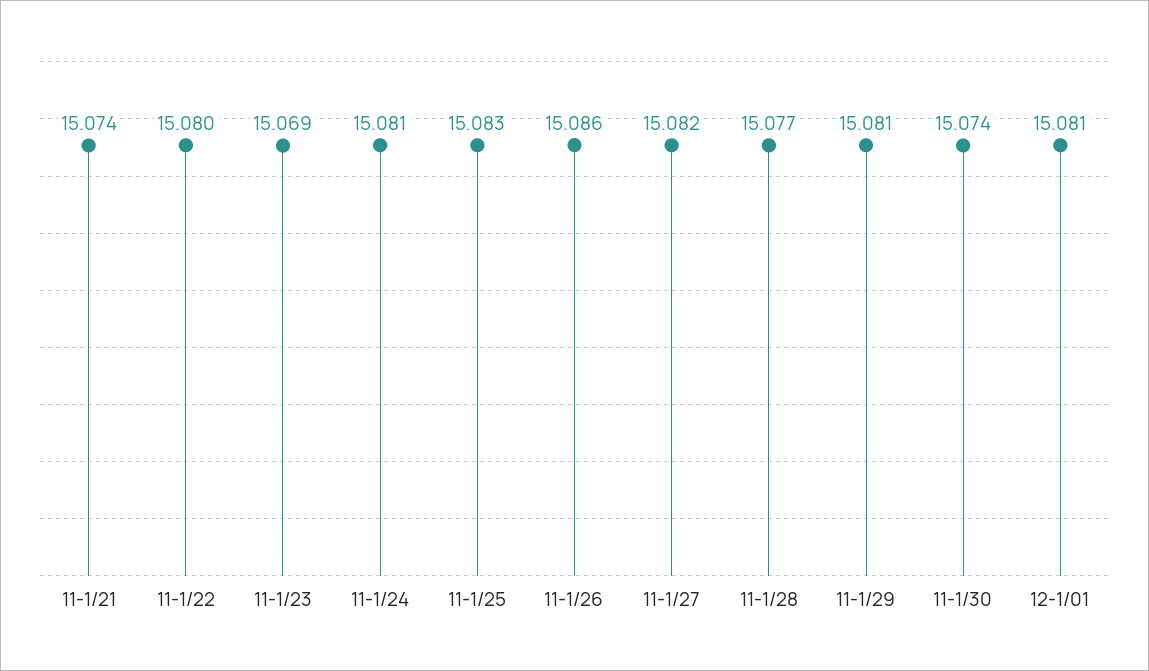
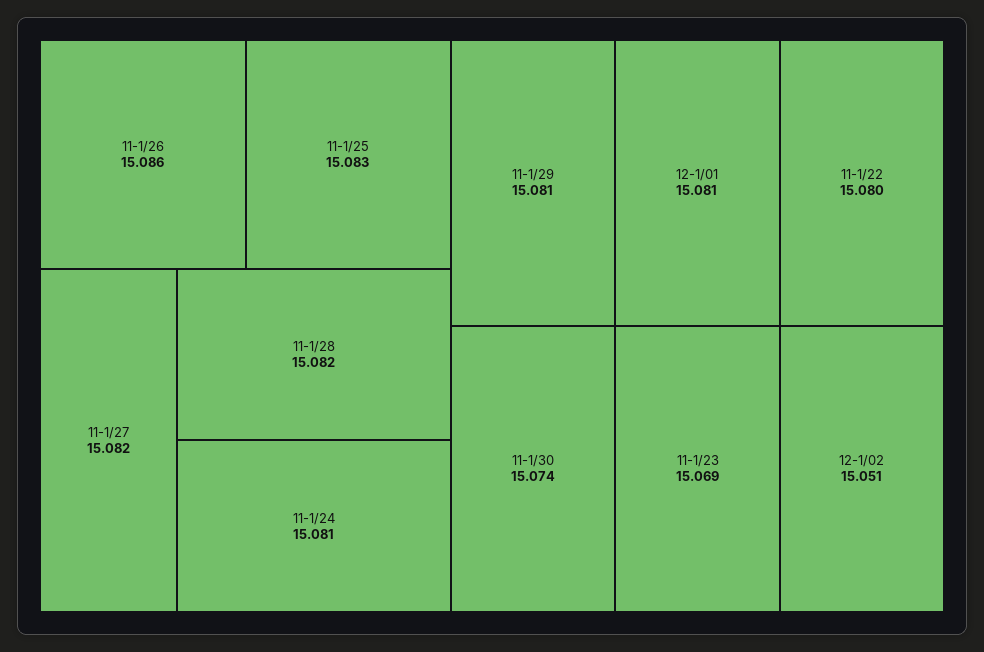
11-1/21: 15.074 -> none
11-1/28: 15.077 -> 15.082
12-1/02: none -> 15.051

